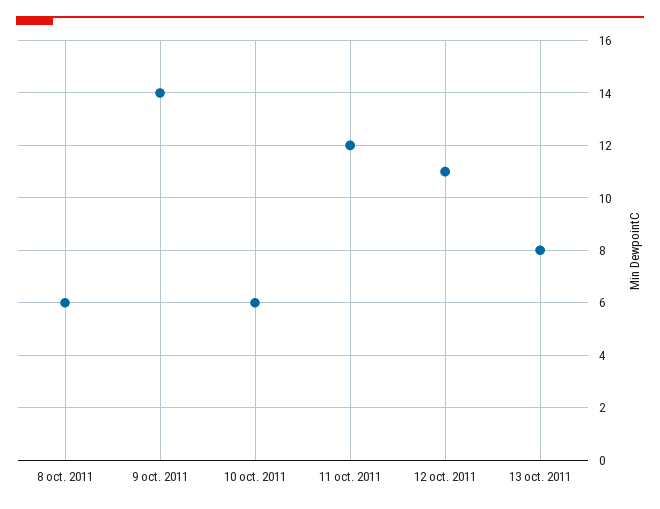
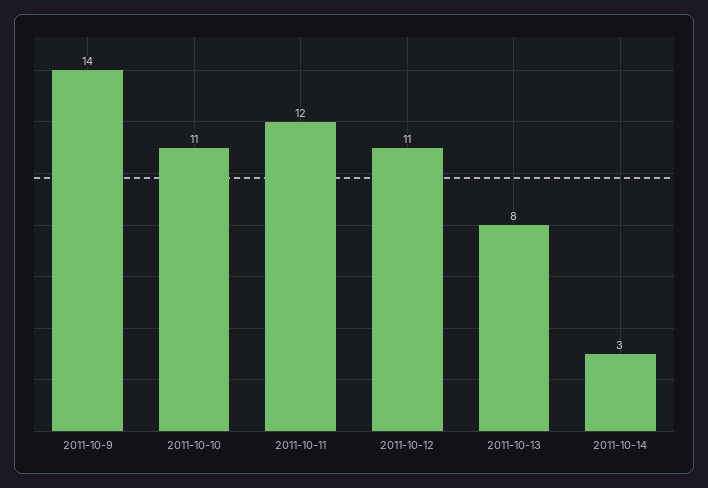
8 oct. 2011: 6 -> none
10 oct. 2011: 6 -> 11
2011-10-14: none -> 3

